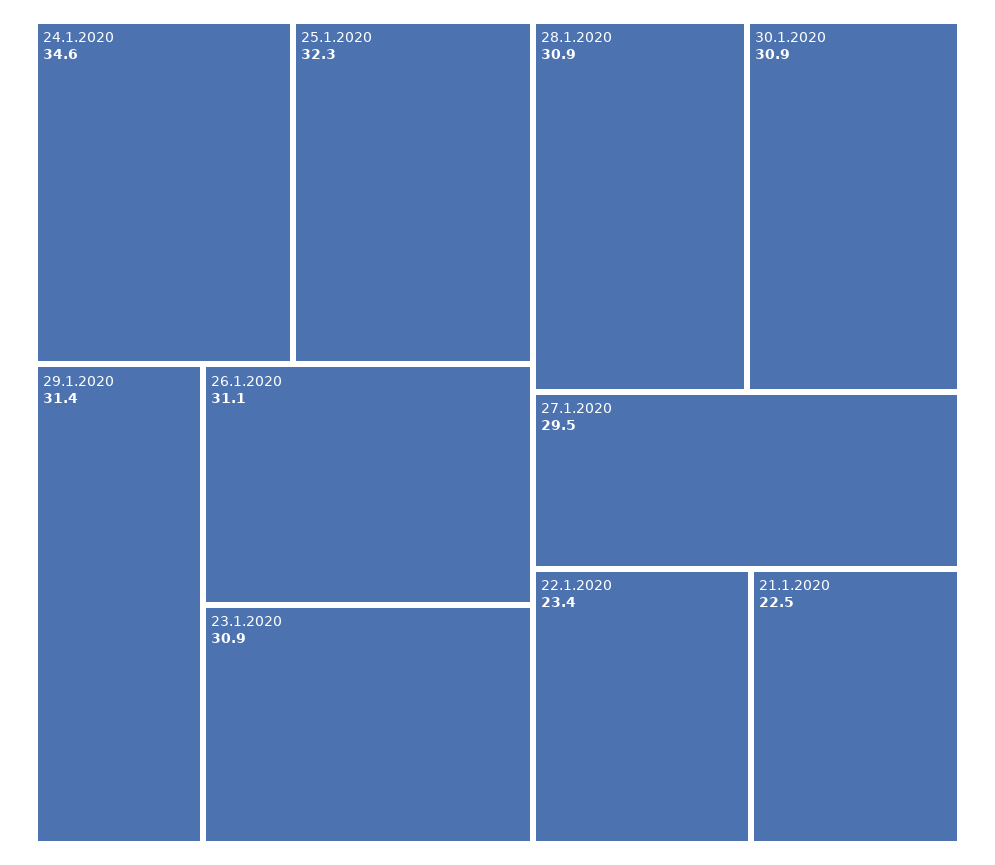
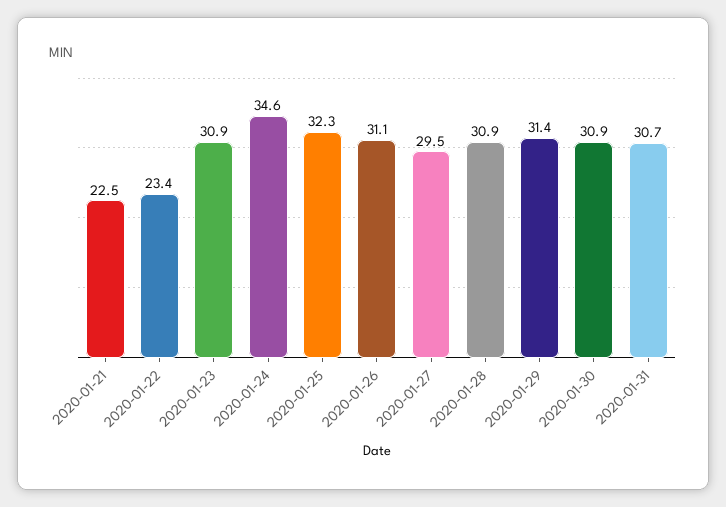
2020-01-31: none -> 30.7

